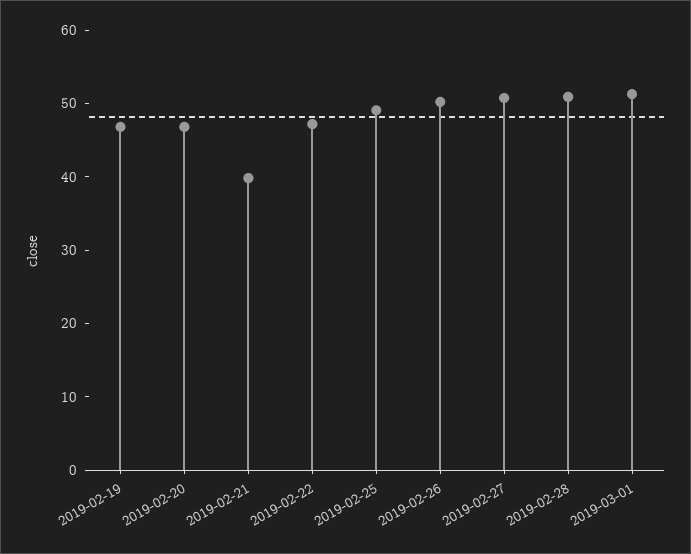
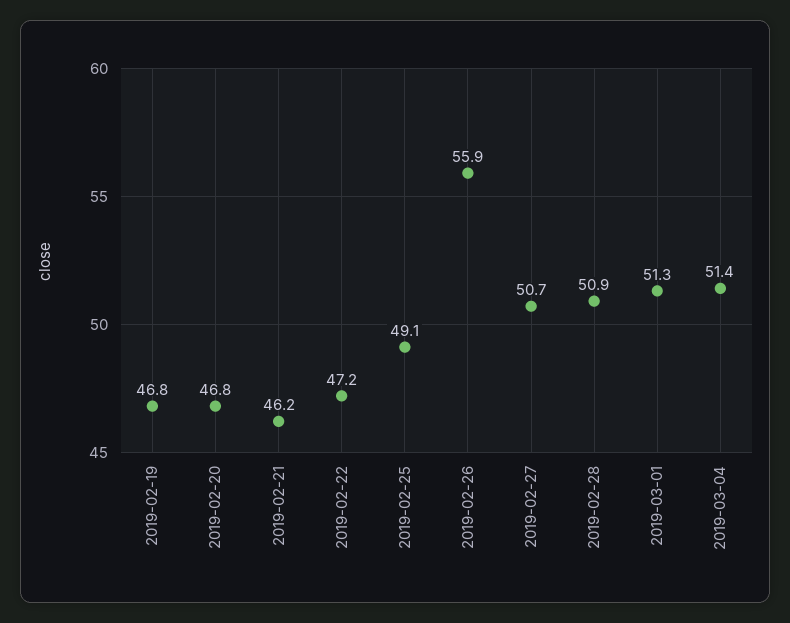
2019-02-21: 40 -> 46.2
2019-02-26: 50 -> 55.9
2019-03-04: none -> 51.4

